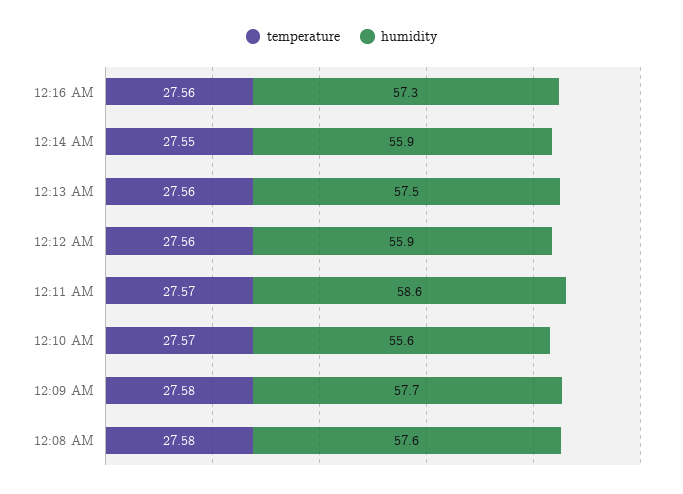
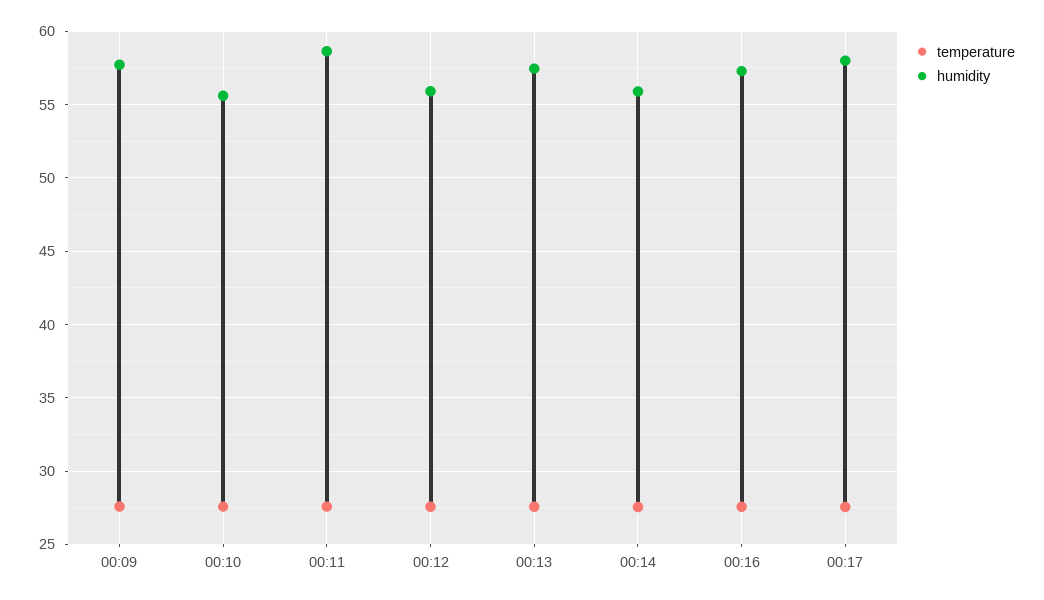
temperature, 12:08 AM: 27.58 -> none
humidity, 12:08 AM: 57.6 -> none
temperature, 00:17: none -> 27.5
humidity, 00:17: none -> 58

